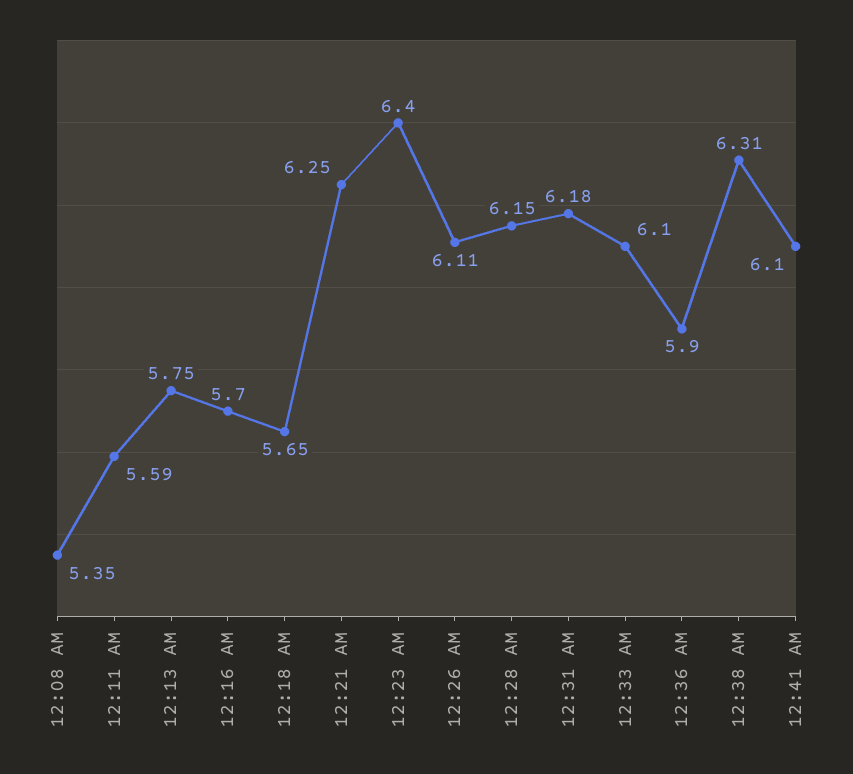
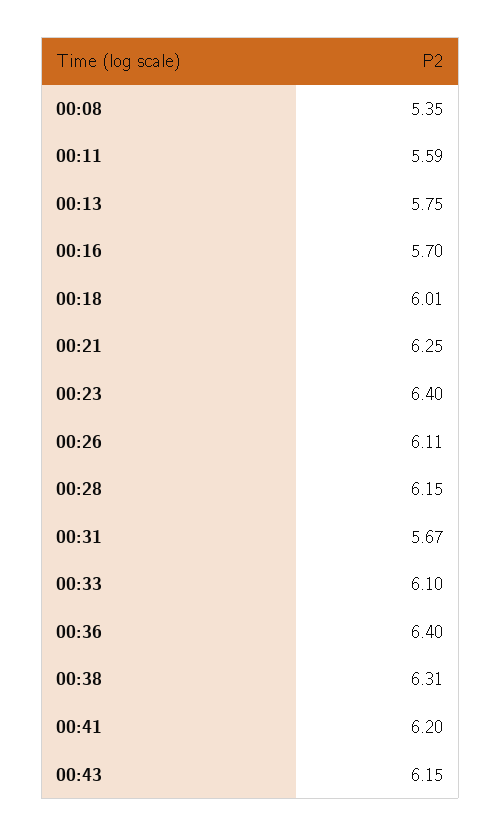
12:18 AM: 5.65 -> 6.01
12:31 AM: 6.18 -> 5.67
12:36 AM: 5.9 -> 6.4
12:41 AM: 6.1 -> 6.2
00:43: none -> 6.15

